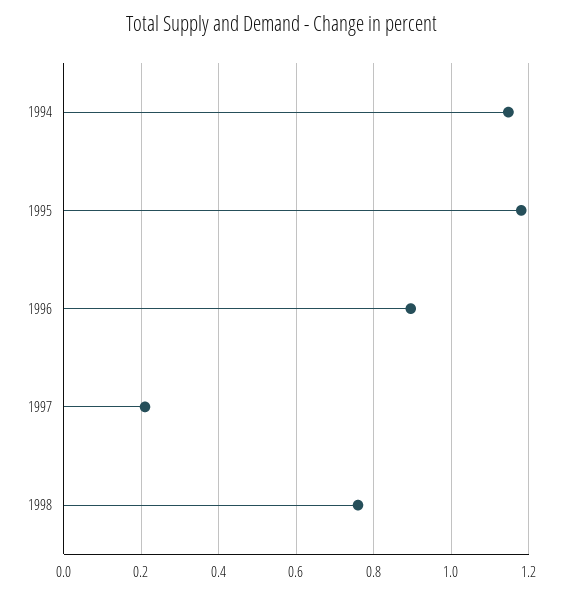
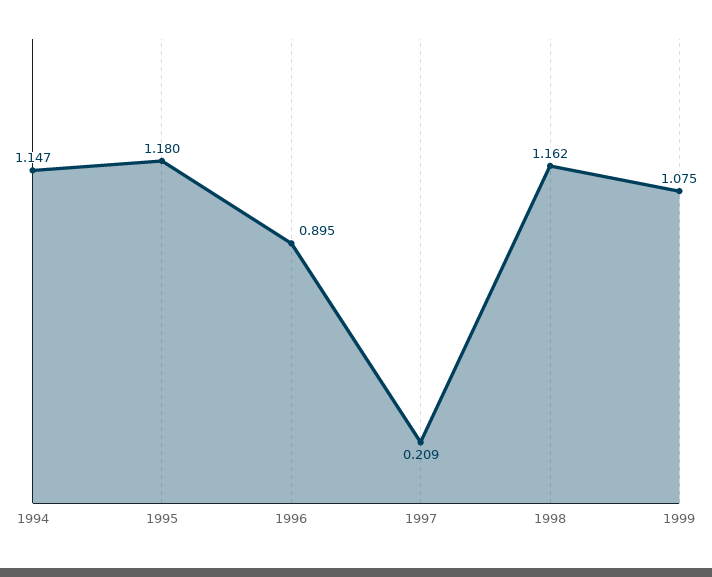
1998: 0.76 -> 1.162
1999: none -> 1.075

